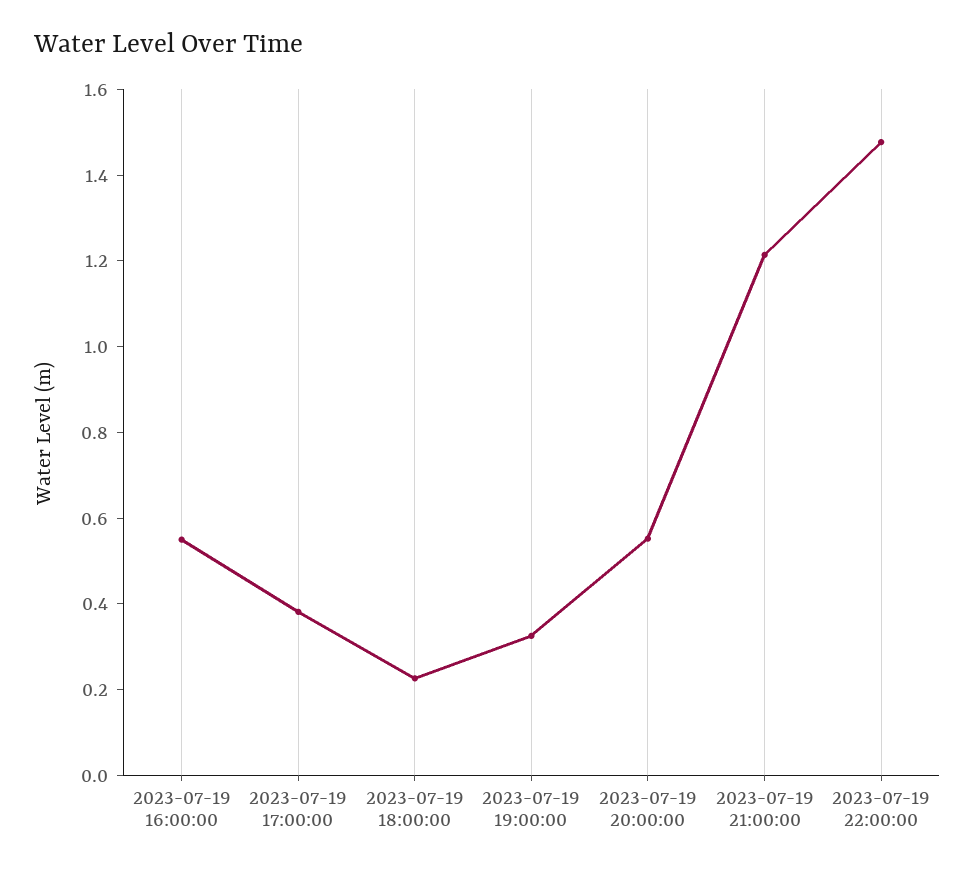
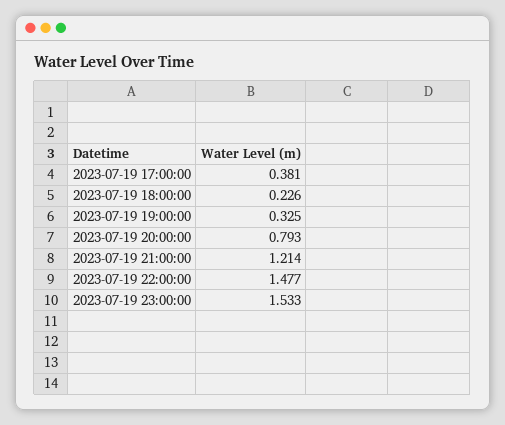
2023-07-19 16:00:00: 0.55 -> none
2023-07-19 20:00:00: 0.55 -> 0.793
2023-07-19 23:00:00: none -> 1.533

